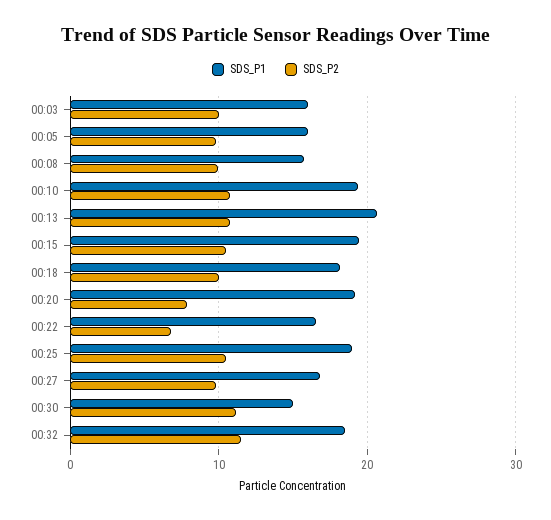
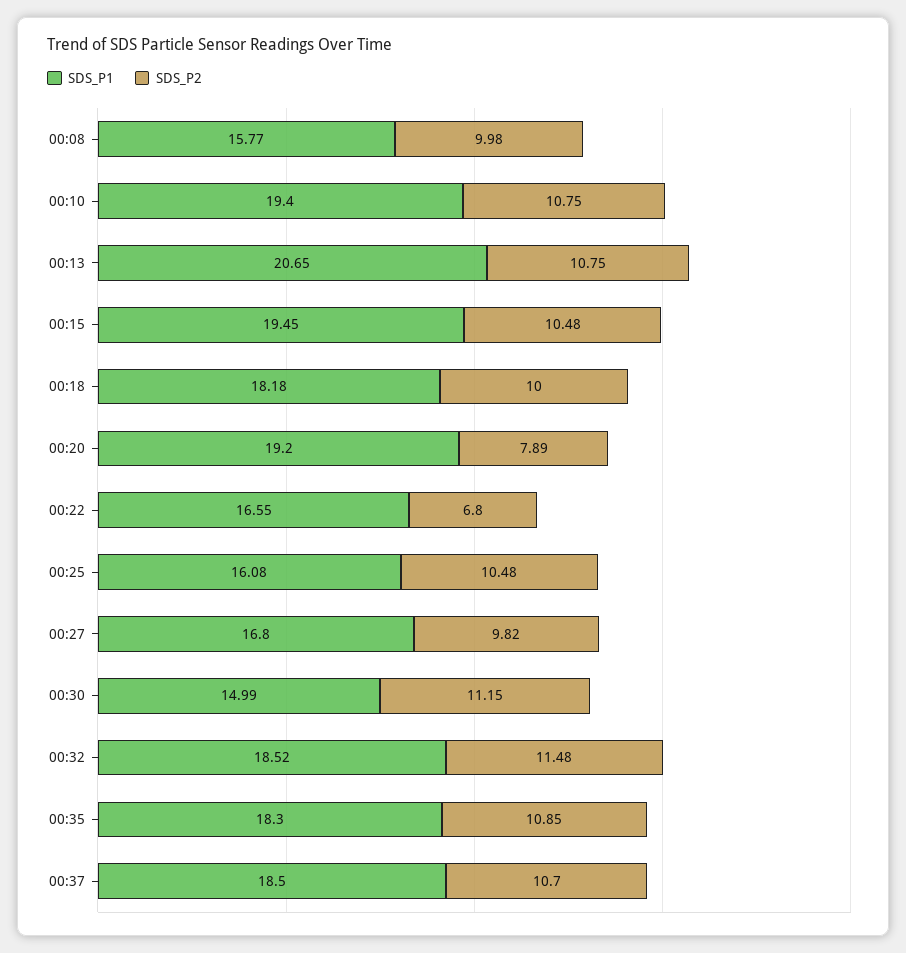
SDS_P1, 00:03: 16 -> none
SDS_P2, 00:03: 10 -> none
SDS_P1, 00:05: 16 -> none
SDS_P2, 00:05: 10 -> none
SDS_P1, 00:25: 19 -> 16.08
SDS_P1, 00:35: none -> 18.3
SDS_P2, 00:35: none -> 10.85
SDS_P1, 00:37: none -> 18.5
SDS_P2, 00:37: none -> 10.7

